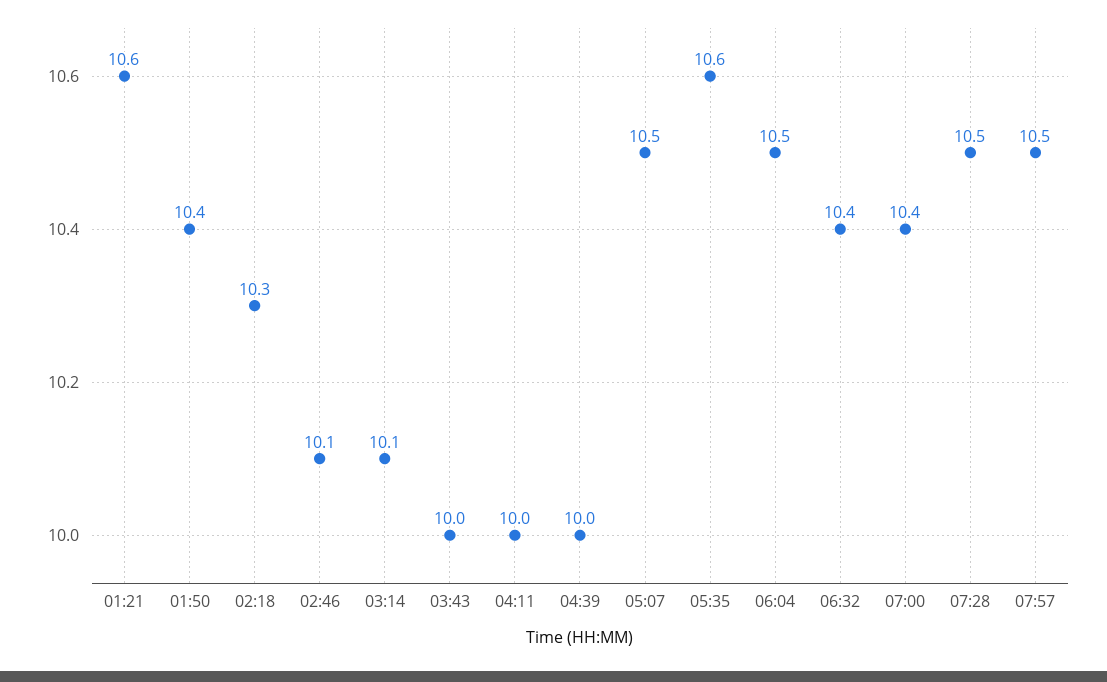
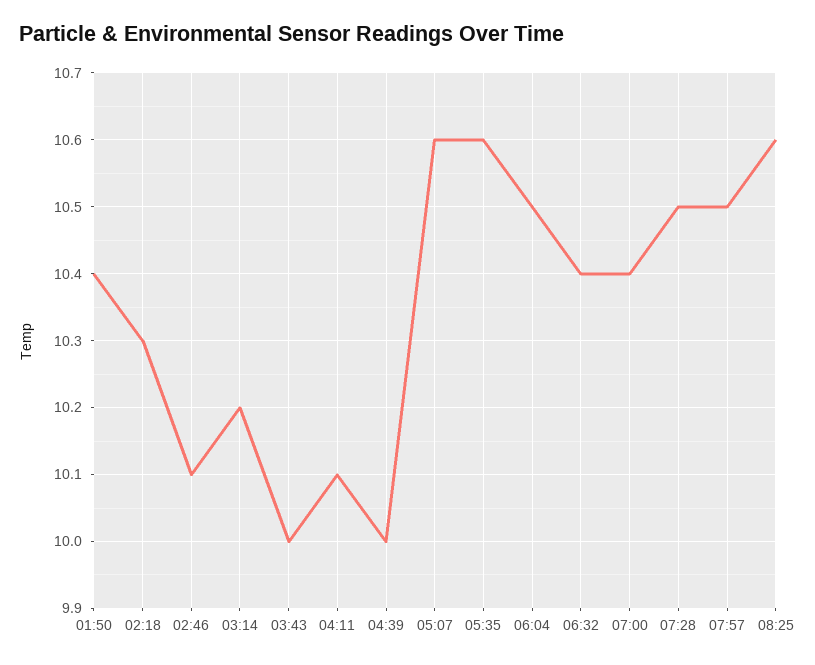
01:21: 10.6 -> none
03:14: 10.1 -> 10.2
04:11: 10 -> 10.1
05:07: 10.5 -> 10.6
08:25: none -> 10.6

